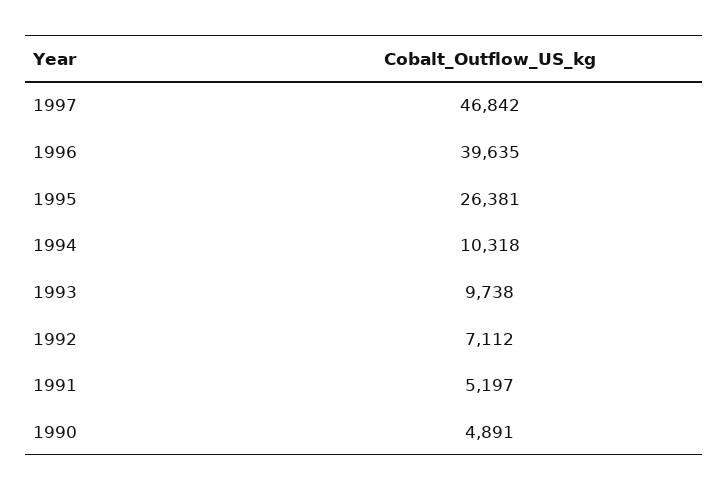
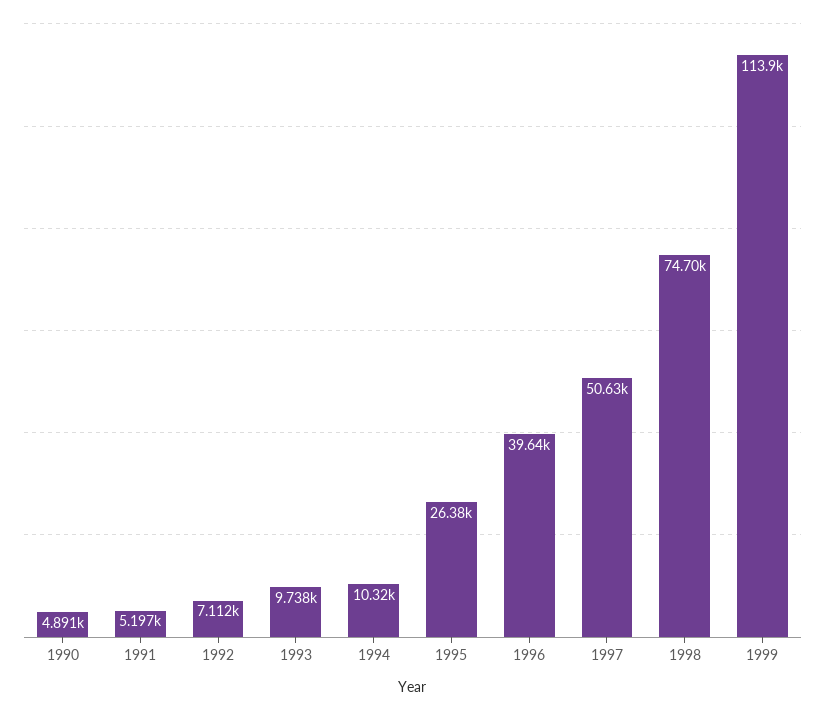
1997: 46842 -> 50630
1998: none -> 74700
1999: none -> 113900

